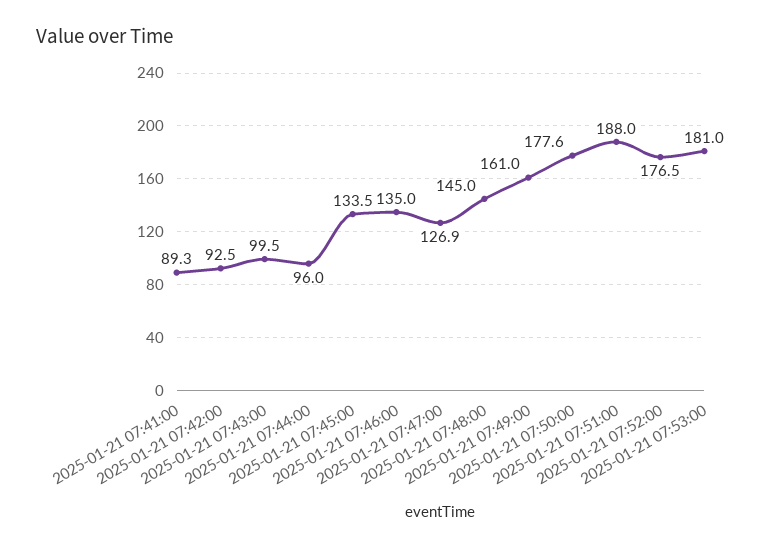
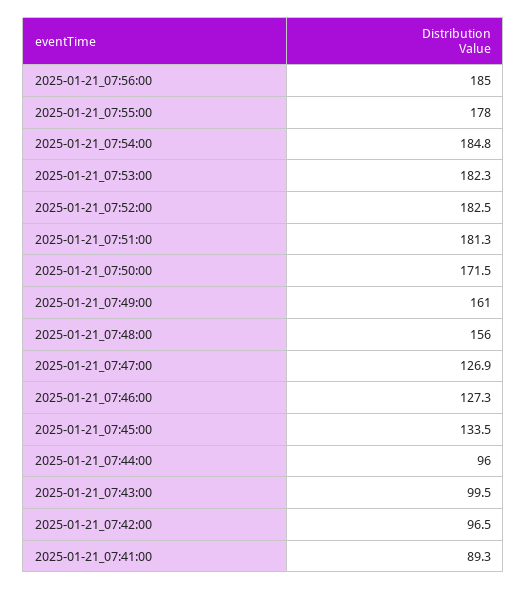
2025-01-21 07:42:00: 92.5 -> 96.5
2025-01-21 07:46:00: 135 -> 127.3
2025-01-21 07:48:00: 145 -> 156
2025-01-21 07:50:00: 177.6 -> 171.5
2025-01-21 07:51:00: 188 -> 181.3
2025-01-21 07:52:00: 176.5 -> 182.5
2025-01-21 07:53:00: 181 -> 182.3
2025-01-21_07:56:00: none -> 185
2025-01-21_07:55:00: none -> 178
2025-01-21_07:54:00: none -> 184.8

